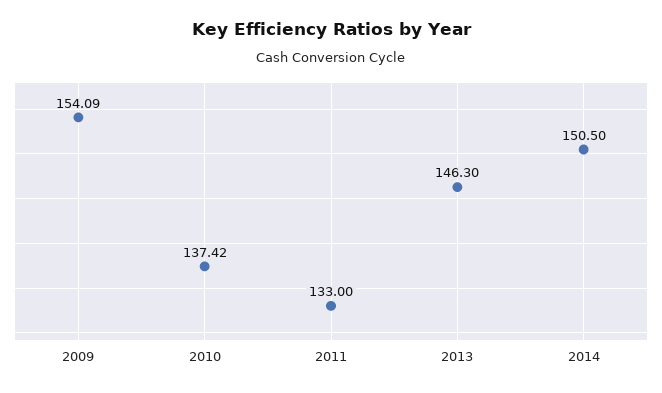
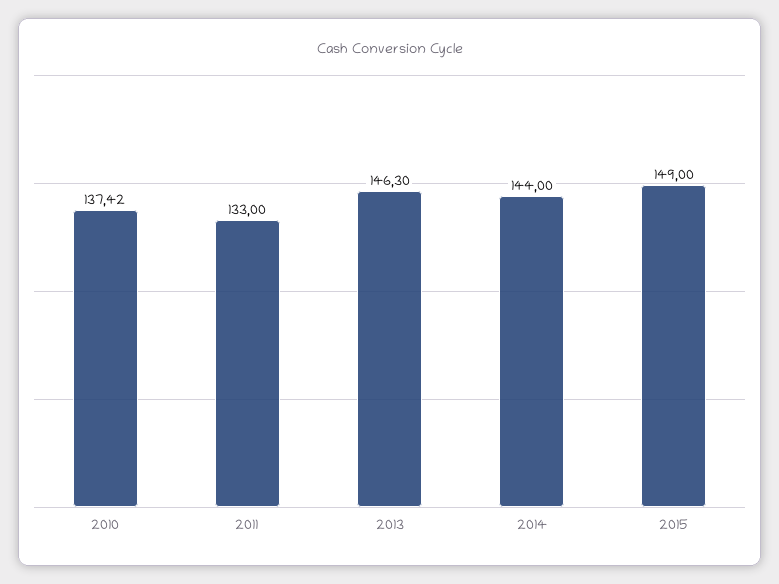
2009: 154.09 -> none
2014: 150.5 -> 144
2015: none -> 149

